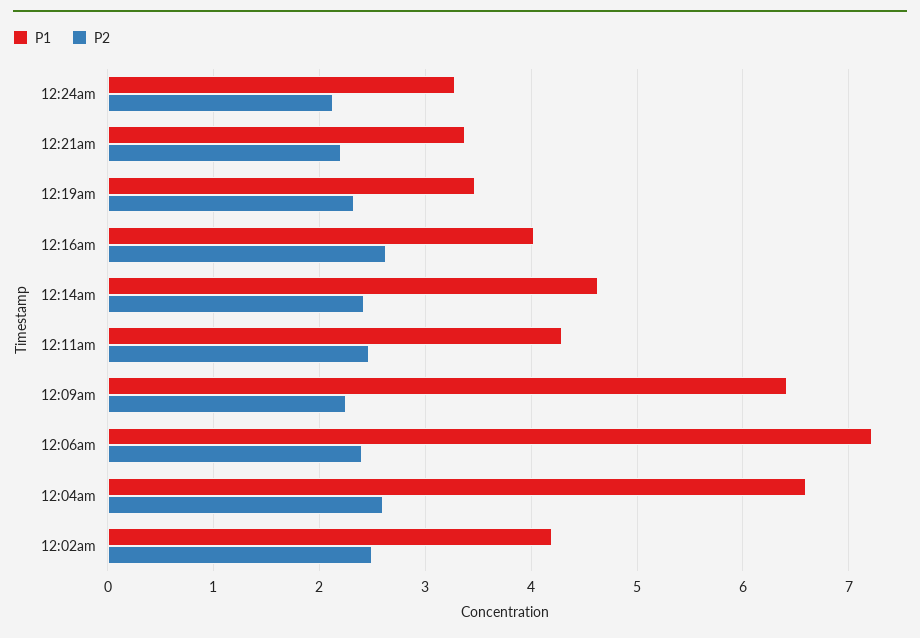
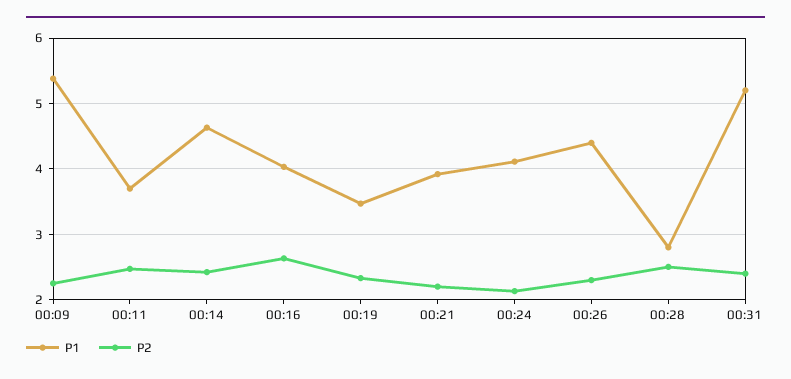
P1, 12:24am: 3.3 -> 4.1
P1, 12:21am: 3.4 -> 3.9
P1, 12:11am: 4.3 -> 3.7
P1, 12:09am: 6.4 -> 5.4
P1, 12:06am: 7.2 -> none
P2, 12:06am: 2.4 -> none
P1, 12:04am: 6.6 -> none
P2, 12:04am: 2.6 -> none
P1, 12:02am: 4.2 -> none
P2, 12:02am: 2.5 -> none
P1, 00:26: none -> 4.4
P2, 00:26: none -> 2.3
P1, 00:28: none -> 2.8
P2, 00:28: none -> 2.5
P1, 00:31: none -> 5.2
P2, 00:31: none -> 2.4

